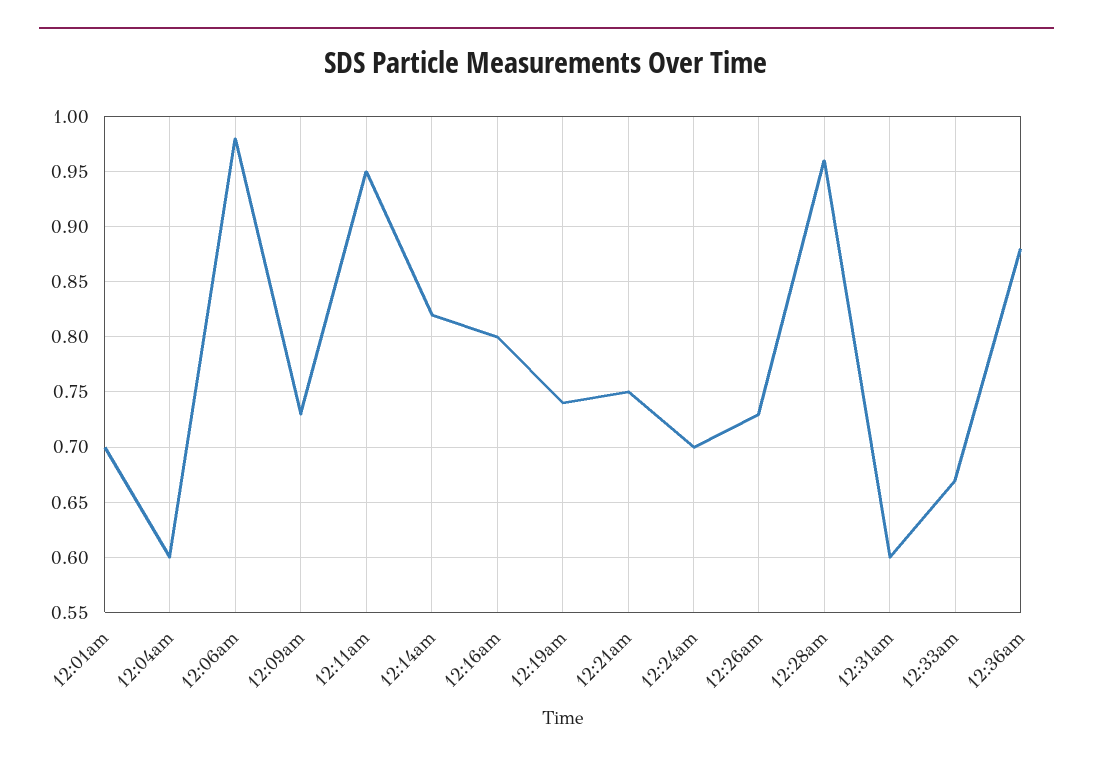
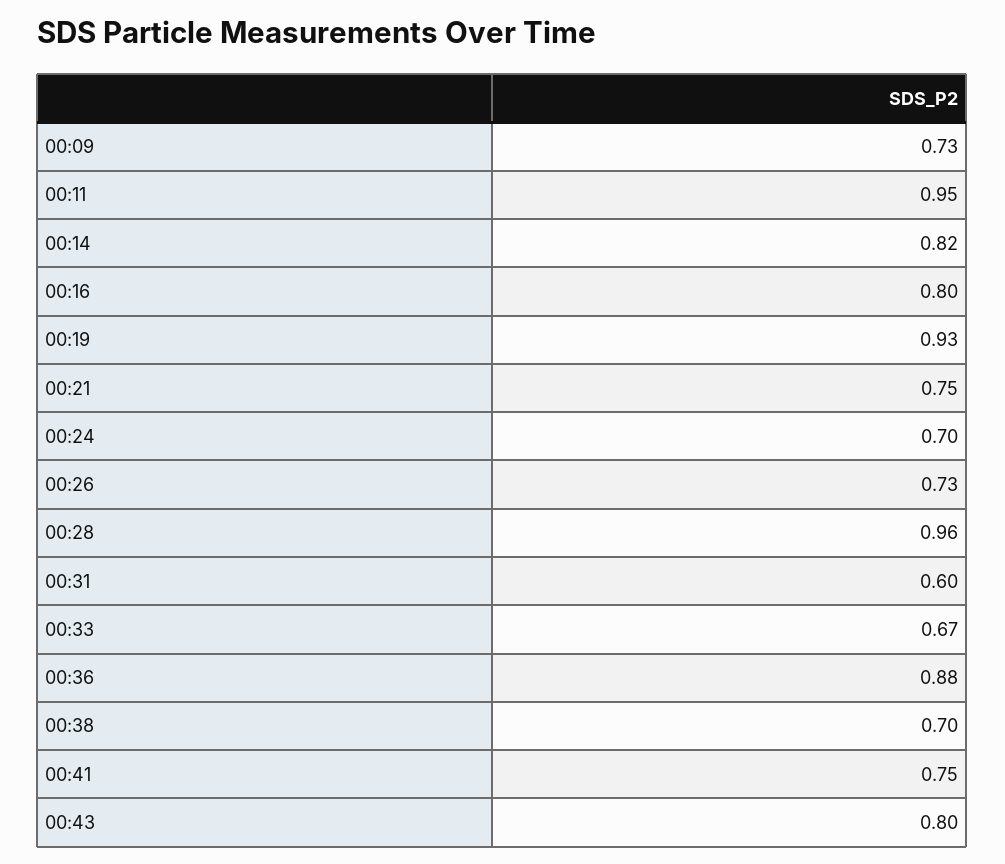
12:01am: 0.7 -> none
12:04am: 0.6 -> none
12:06am: 0.98 -> none
12:19am: 0.74 -> 0.93
00:38: none -> 0.7
00:41: none -> 0.75
00:43: none -> 0.8

